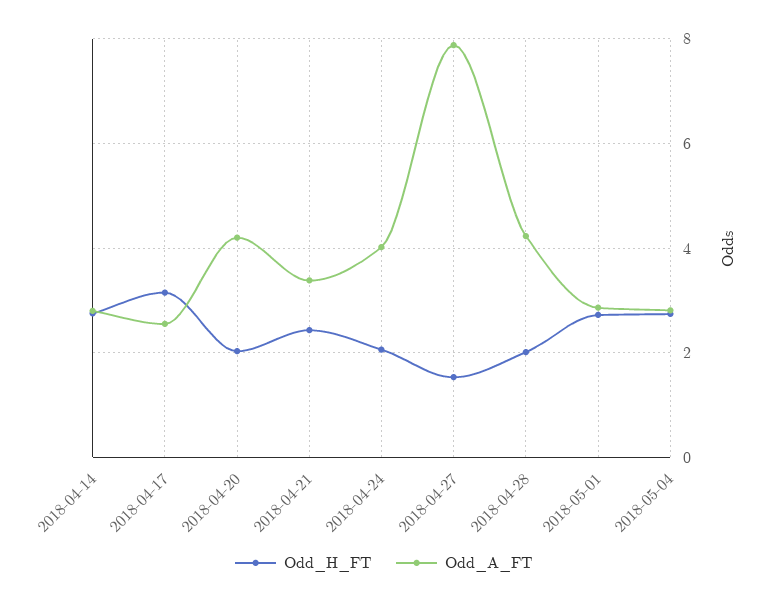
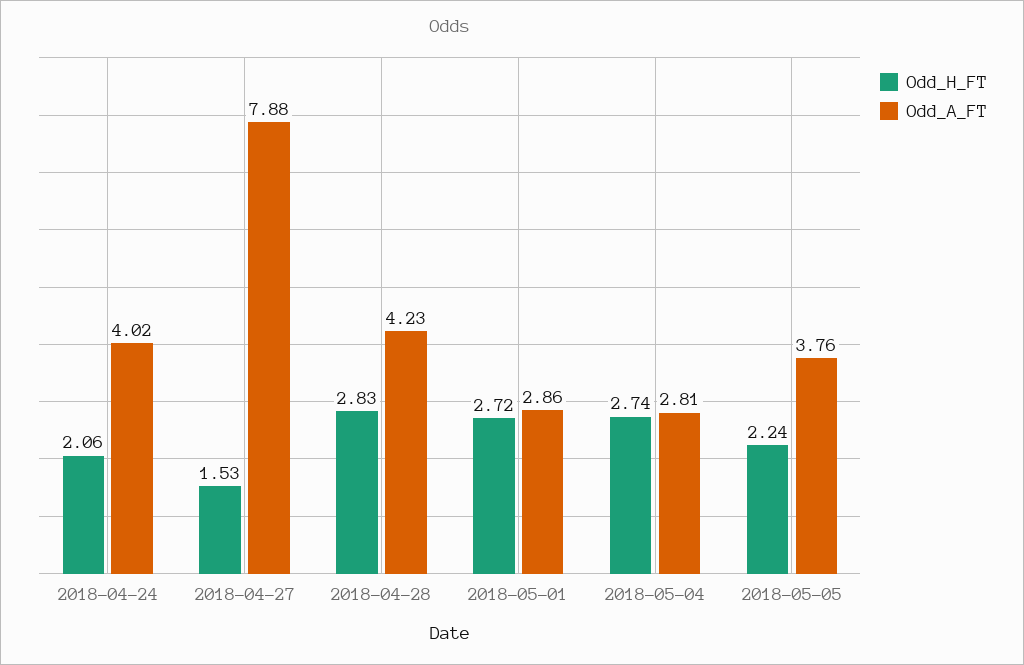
Odd_H_FT, 2018-04-14: 2.8 -> none
Odd_A_FT, 2018-04-14: 2.8 -> none
Odd_H_FT, 2018-04-17: 3.2 -> none
Odd_A_FT, 2018-04-17: 2.6 -> none
Odd_H_FT, 2018-04-20: 2 -> none
Odd_A_FT, 2018-04-20: 4.2 -> none
Odd_H_FT, 2018-04-21: 2.4 -> none
Odd_A_FT, 2018-04-21: 3.4 -> none
Odd_H_FT, 2018-04-28: 2 -> 2.83
Odd_H_FT, 2018-05-05: none -> 2.24
Odd_A_FT, 2018-05-05: none -> 3.76

